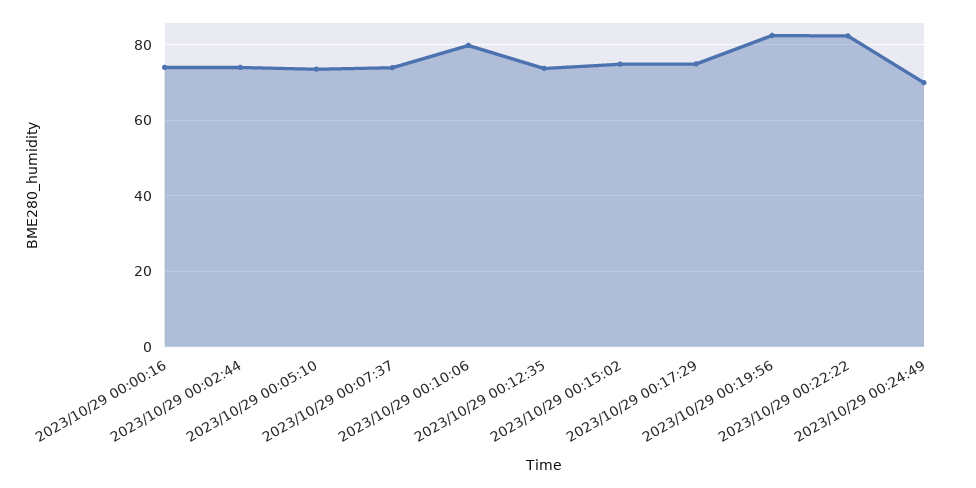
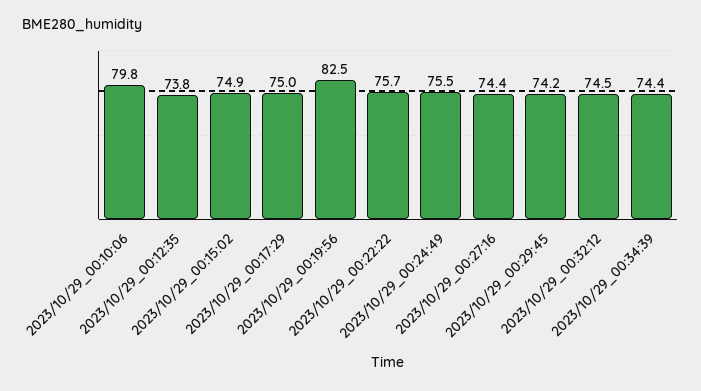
2023/10/29 00:00:16: 74 -> none
2023/10/29 00:02:44: 74 -> none
2023/10/29 00:05:10: 74 -> none
2023/10/29 00:07:37: 74 -> none
2023/10/29 00:22:22: 82 -> 75.7
2023/10/29 00:24:49: 70 -> 75.5
2023/10/29_00:27:16: none -> 74.4
2023/10/29_00:29:45: none -> 74.2
2023/10/29_00:32:12: none -> 74.5
2023/10/29_00:34:39: none -> 74.4

